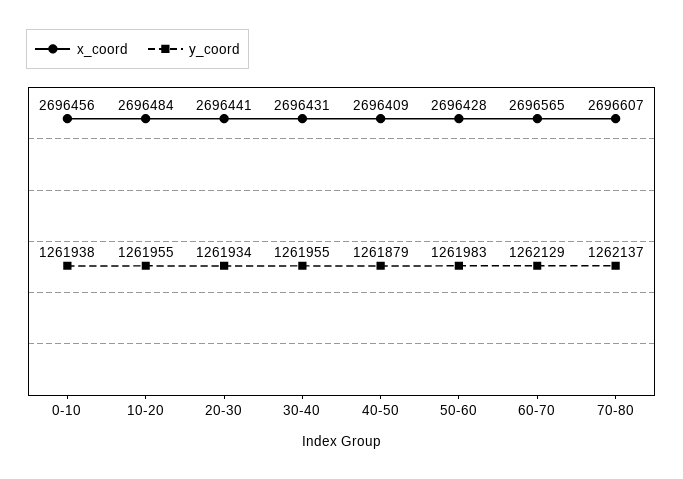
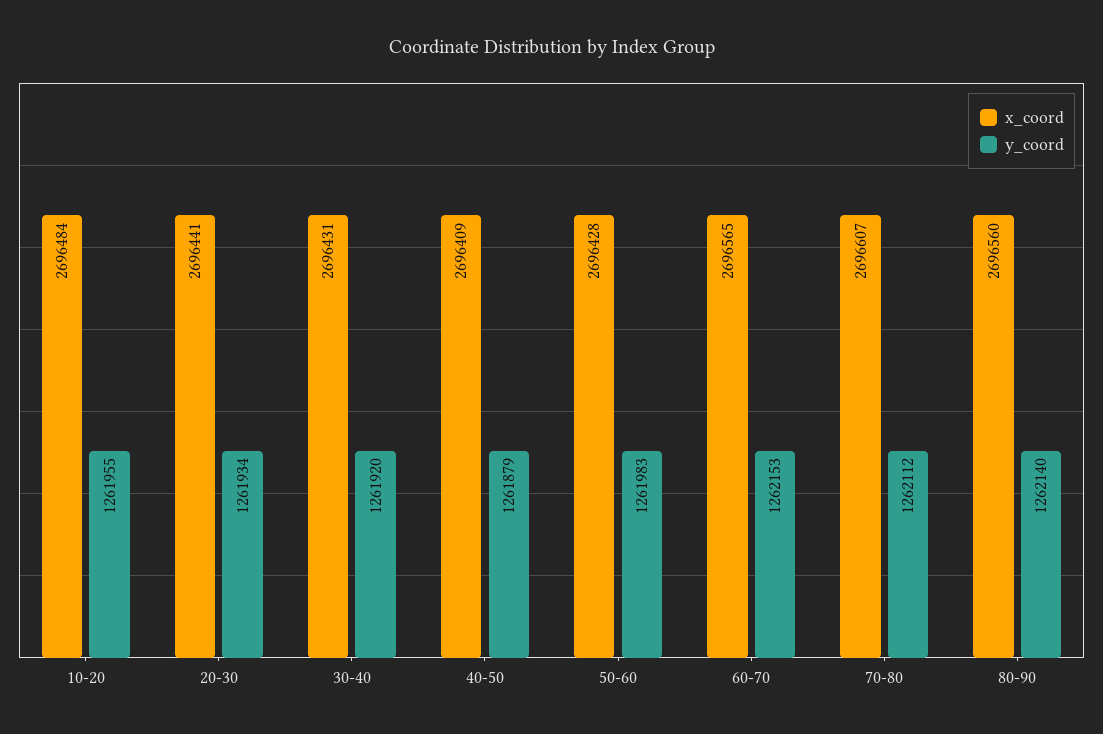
x_coord, 0-10: 2696456 -> none
y_coord, 0-10: 1261938 -> none
y_coord, 30-40: 1261955 -> 1261920
y_coord, 60-70: 1262129 -> 1262153
y_coord, 70-80: 1262137 -> 1262112
x_coord, 80-90: none -> 2696560
y_coord, 80-90: none -> 1262140

